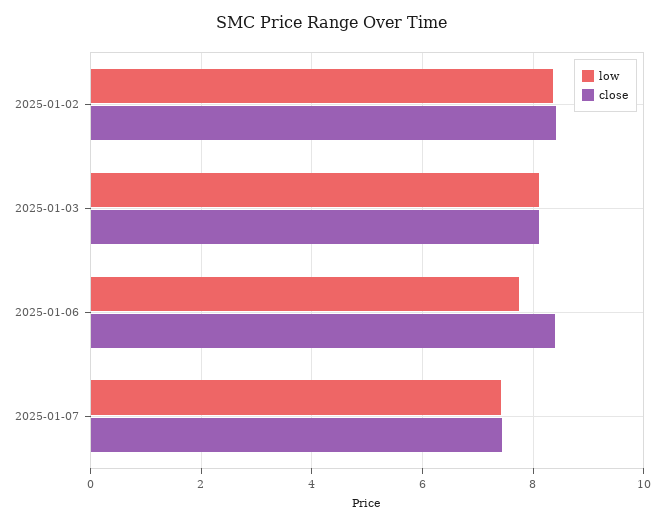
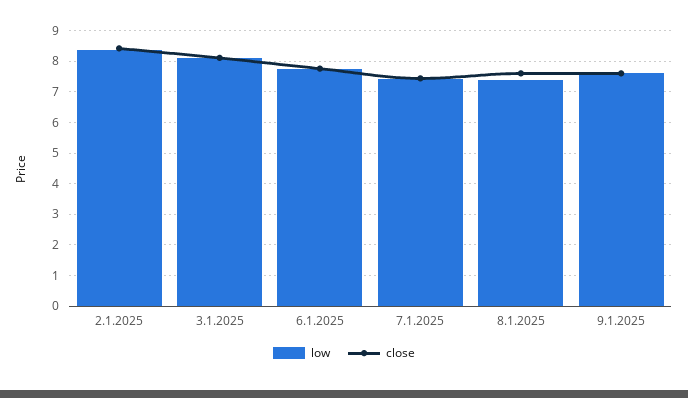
close, 2025-01-06: 8.4 -> 7.8
low, 8.1.2025: none -> 7.4
close, 8.1.2025: none -> 7.6
low, 9.1.2025: none -> 7.6
close, 9.1.2025: none -> 7.6

